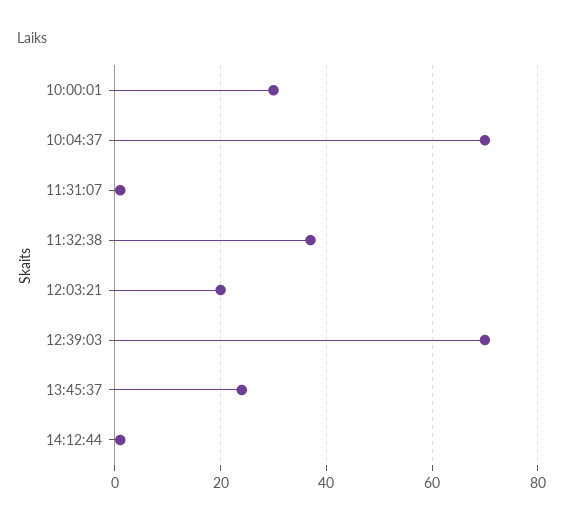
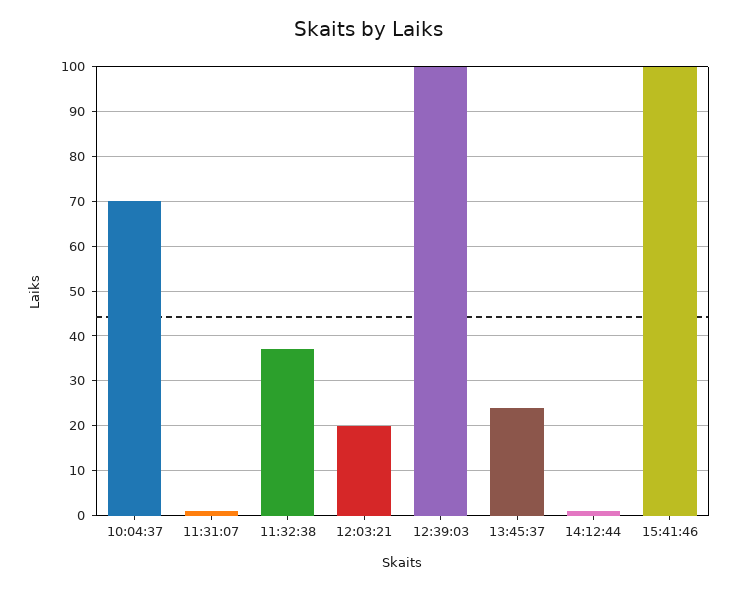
10:00:01: 30 -> none
12:39:03: 70 -> 100
15:41:46: none -> 100

